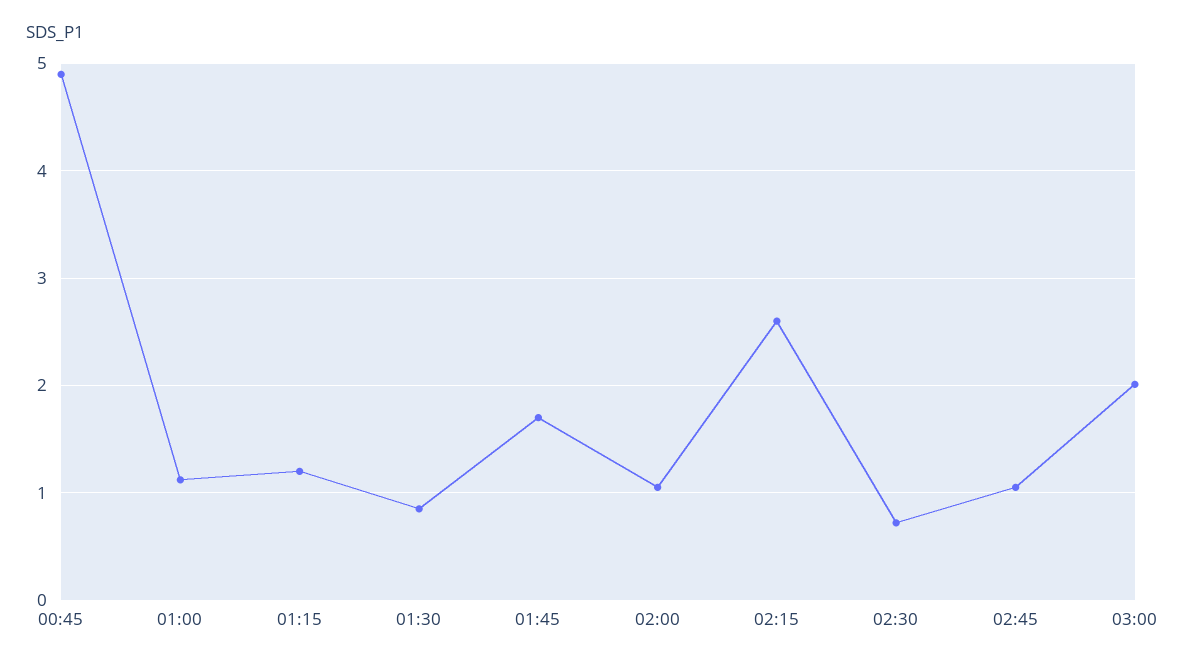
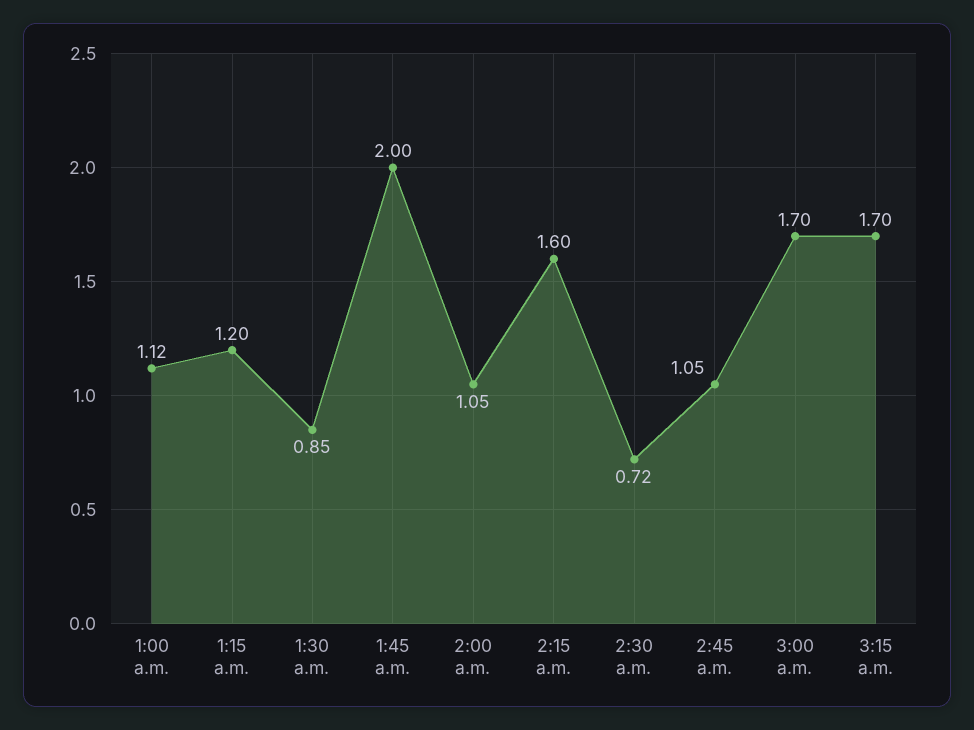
00:45: 4.9 -> none
01:45: 1.7 -> 2
02:15: 2.6 -> 1.6
03:00: 2 -> 1.7
3:15 a.m.: none -> 1.7

